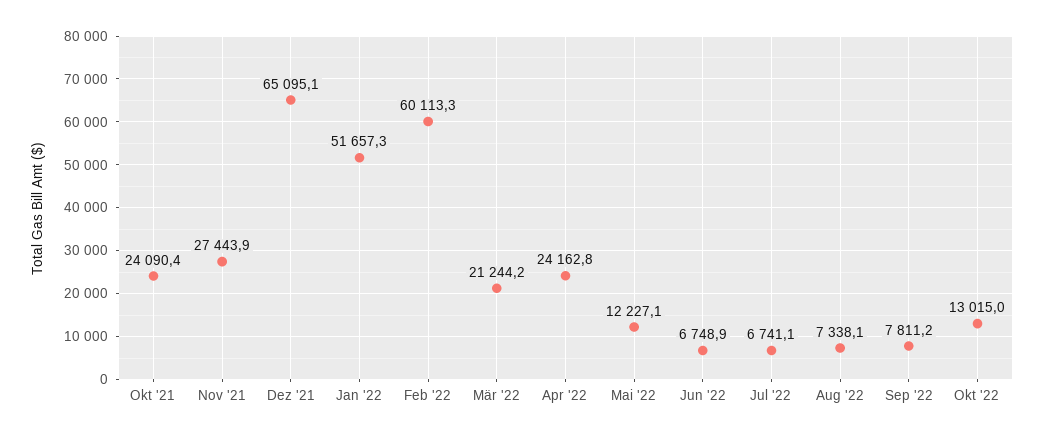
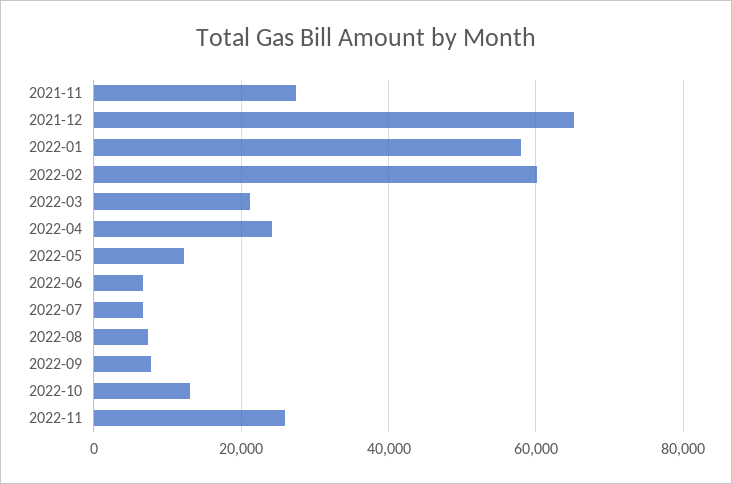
Okt '21: 24090.4 -> none
Jan '22: 51657.3 -> 58000
2022-11: none -> 26000

